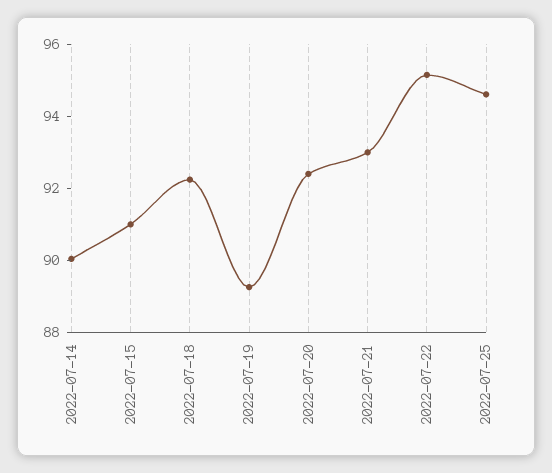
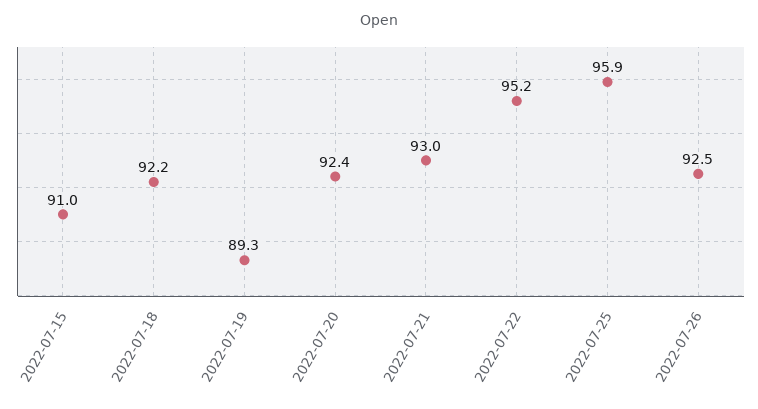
2022-07-14: 90 -> none
2022-07-25: 94.5 -> 95.9
2022-07-26: none -> 92.5

